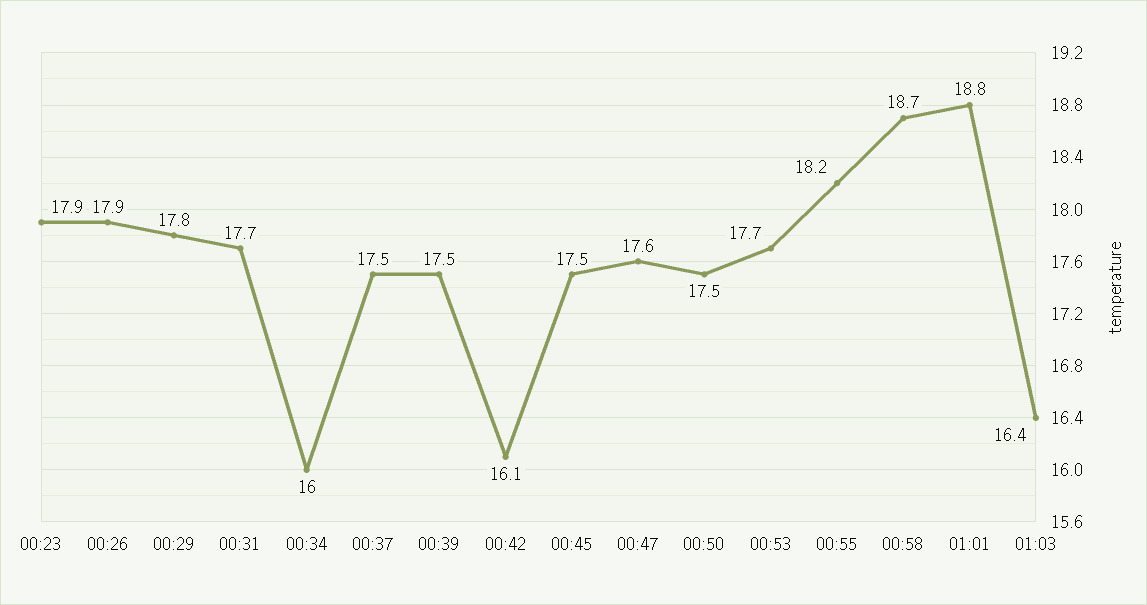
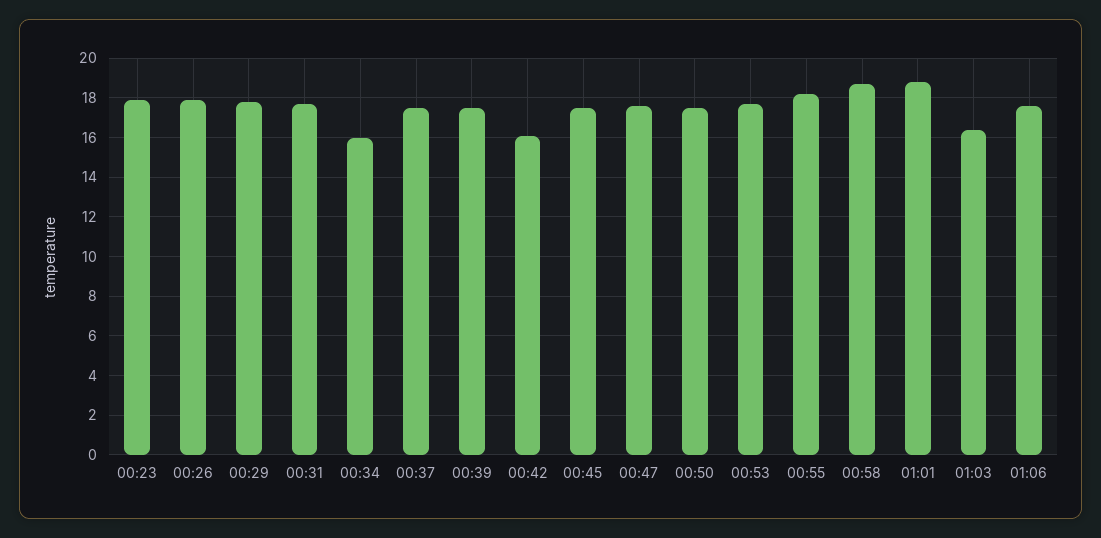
01:06: none -> 17.5

